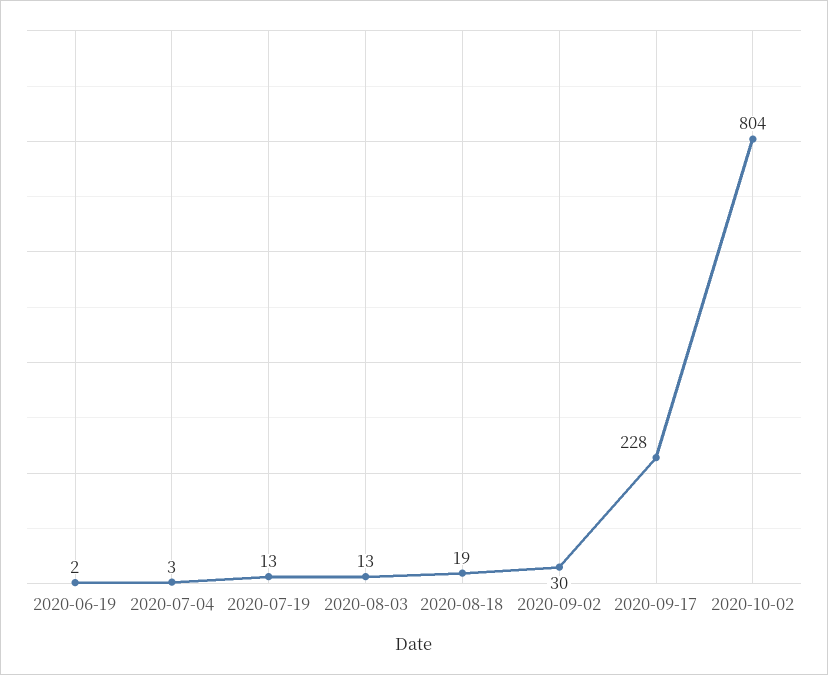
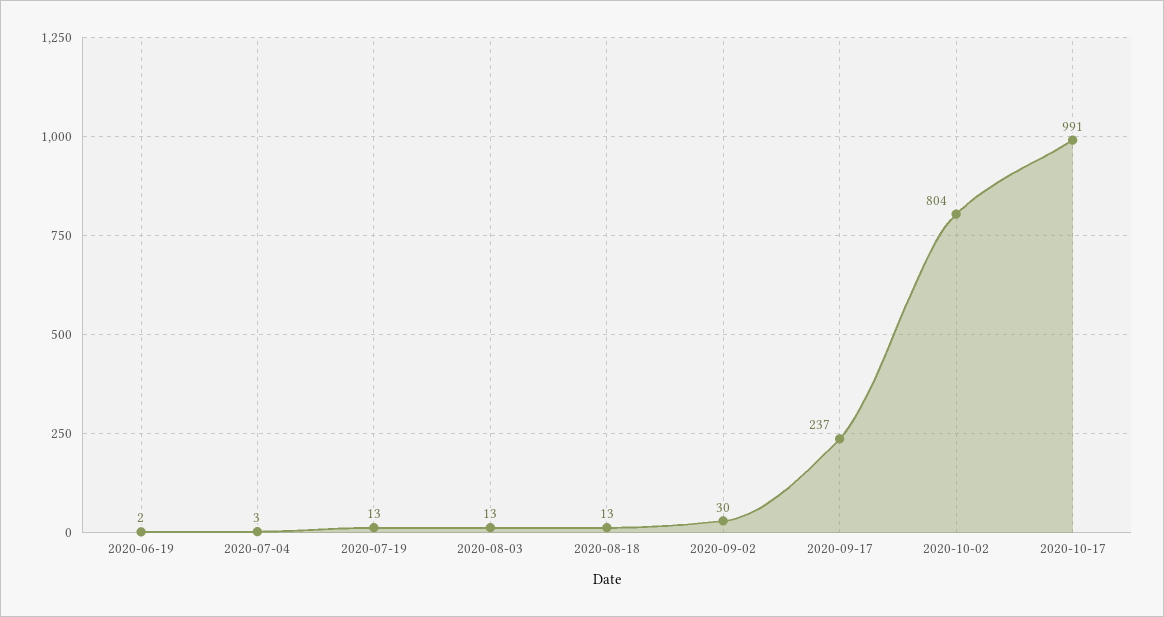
2020-08-18: 19 -> 13
2020-09-17: 228 -> 237
2020-10-17: none -> 991

